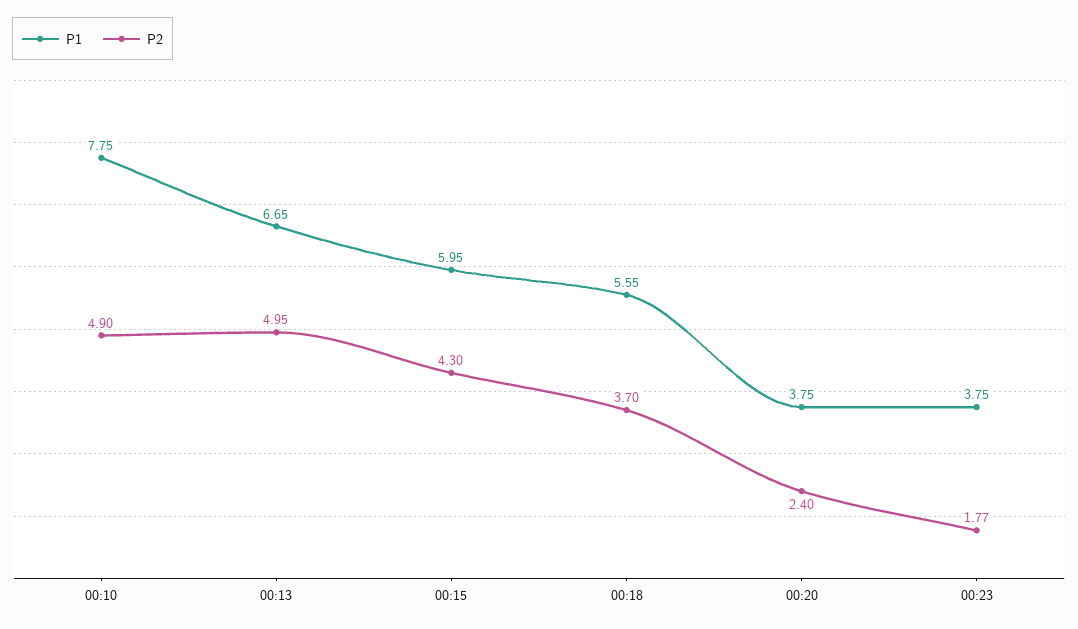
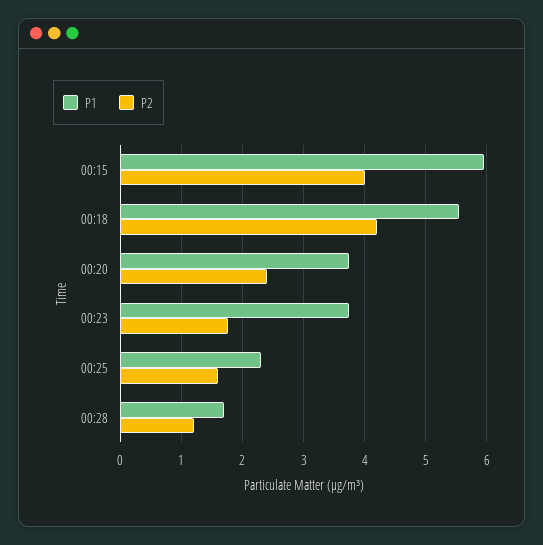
P1, 00:10: 7.75 -> none
P2, 00:10: 4.9 -> none
P1, 00:13: 6.65 -> none
P2, 00:13: 4.95 -> none
P2, 00:15: 4.3 -> 4
P2, 00:18: 3.7 -> 4.2
P1, 00:25: none -> 2.3
P2, 00:25: none -> 1.6
P1, 00:28: none -> 1.7
P2, 00:28: none -> 1.2

